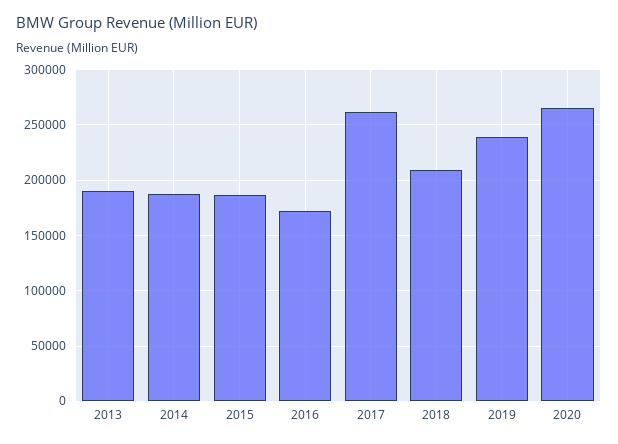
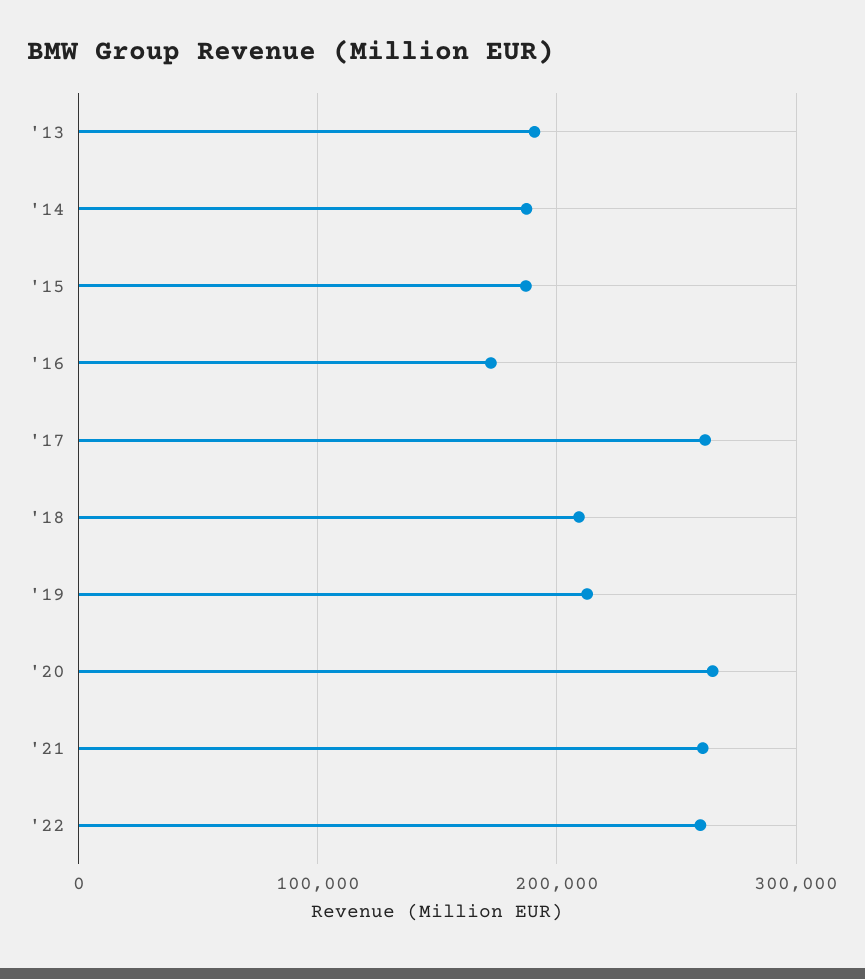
2019: 240000 -> 210000
'21: none -> 260000
'22: none -> 260000

